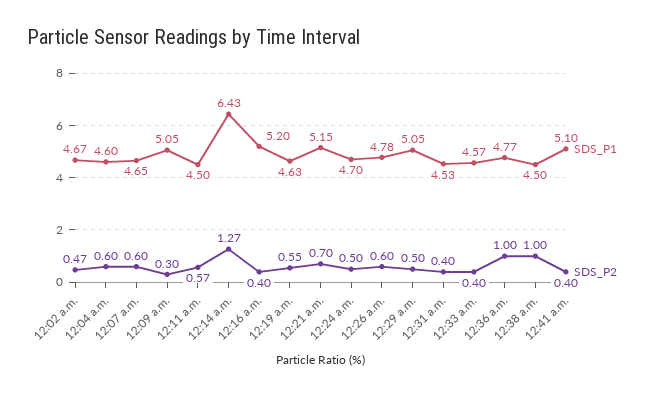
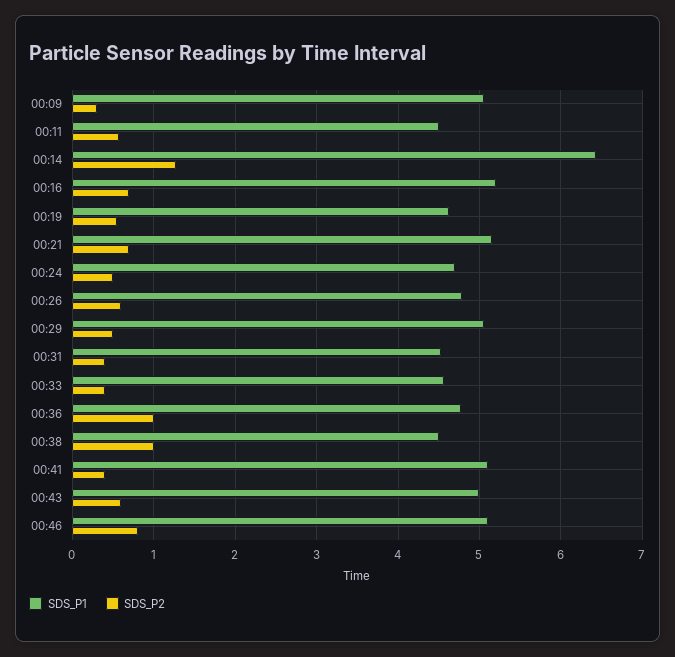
SDS_P1, 12:02 a.m.: 4.67 -> none
SDS_P2, 12:02 a.m.: 0.47 -> none
SDS_P1, 12:04 a.m.: 4.6 -> none
SDS_P2, 12:04 a.m.: 0.6 -> none
SDS_P1, 12:07 a.m.: 4.65 -> none
SDS_P2, 12:07 a.m.: 0.6 -> none
SDS_P2, 12:16 a.m.: 0.4 -> 0.7
SDS_P1, 00:43: none -> 5
SDS_P2, 00:43: none -> 0.6
SDS_P1, 00:46: none -> 5.1
SDS_P2, 00:46: none -> 0.8

